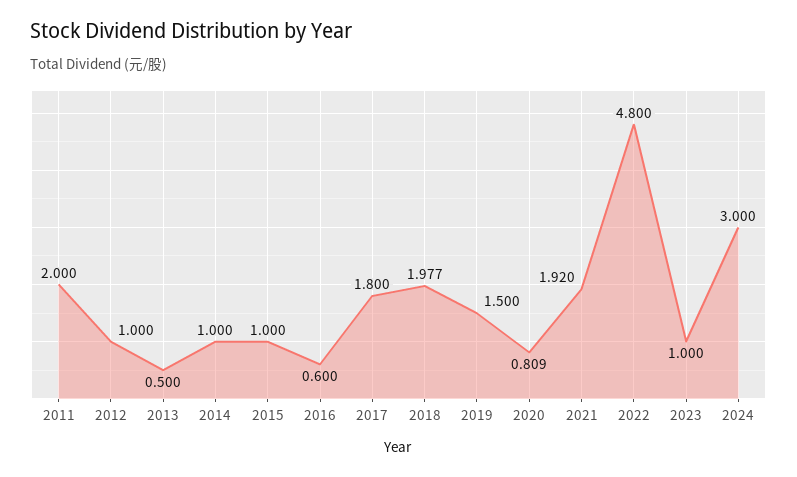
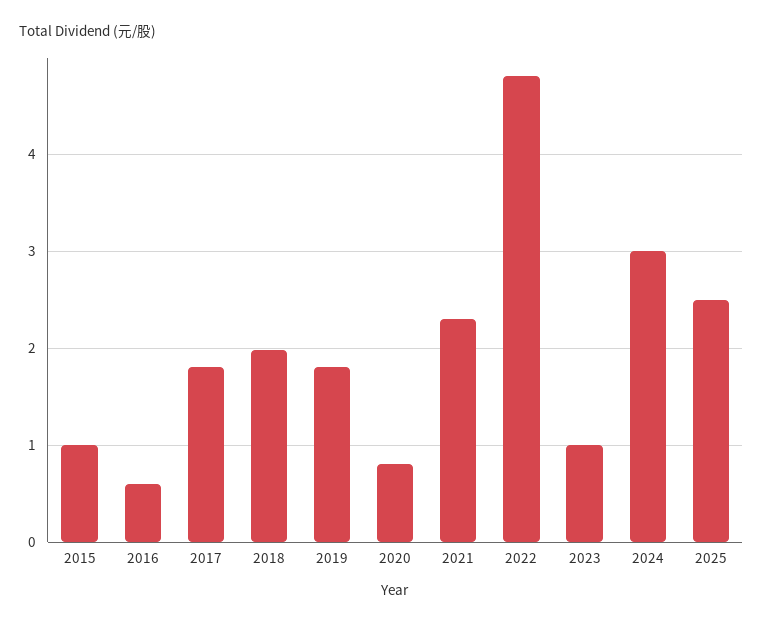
2011: 2 -> none
2012: 1 -> none
2013: 0.5 -> none
2014: 1 -> none
2019: 1.5 -> 1.8
2021: 1.92 -> 2.3
2025: none -> 2.5

